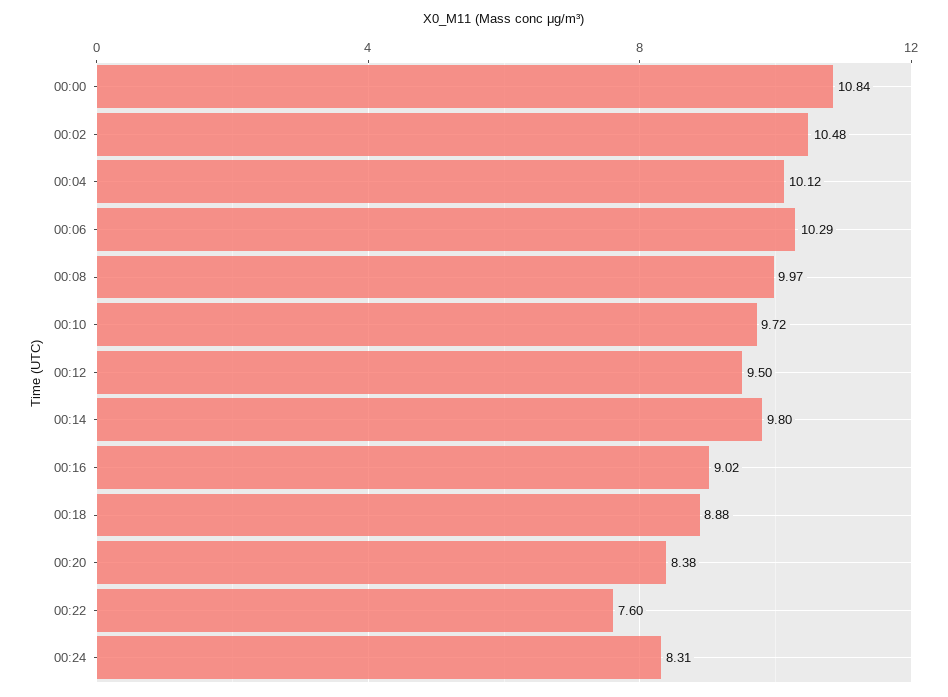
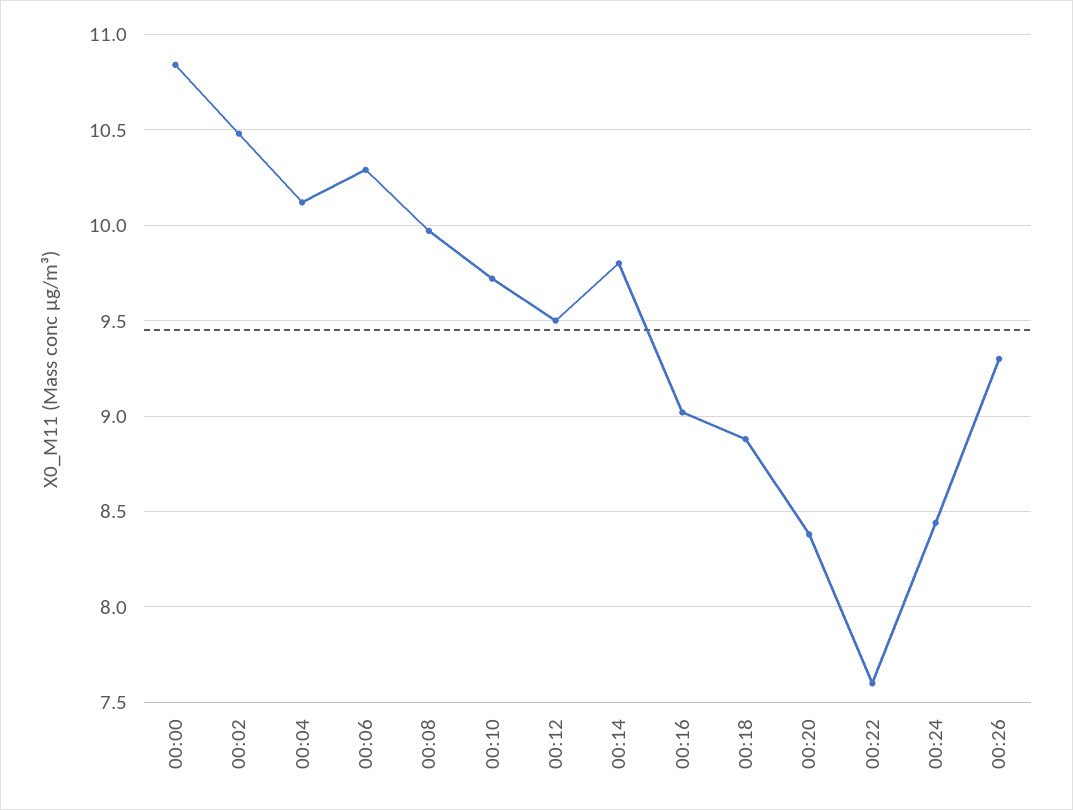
00:24: 8.31 -> 8.45
00:26: none -> 9.3

